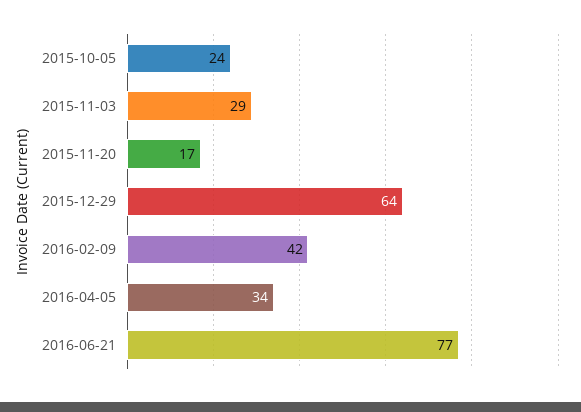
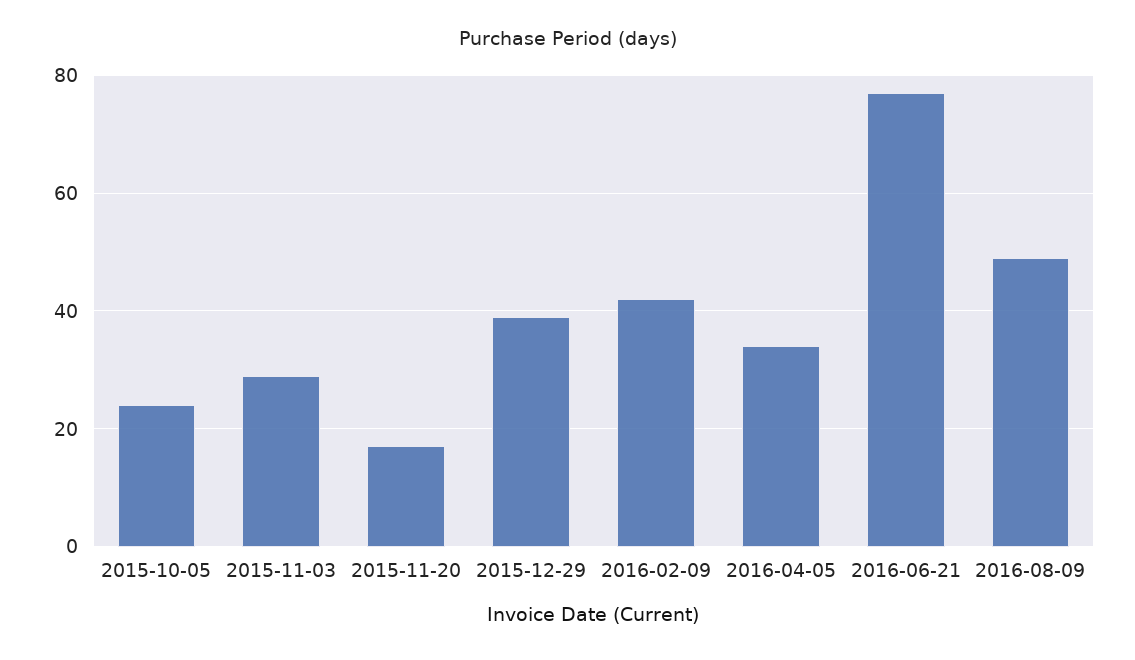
2015-12-29: 64 -> 40
2016-08-09: none -> 50

